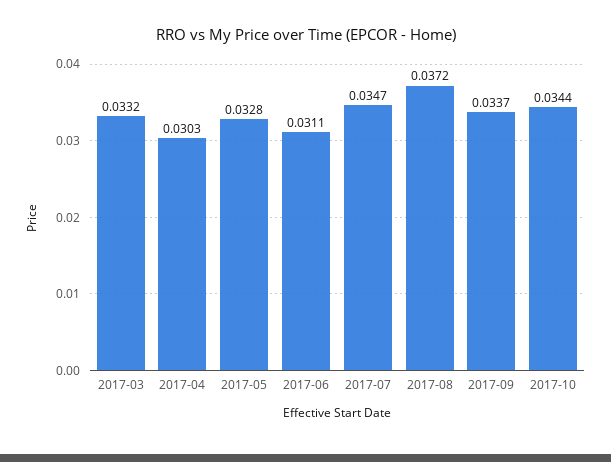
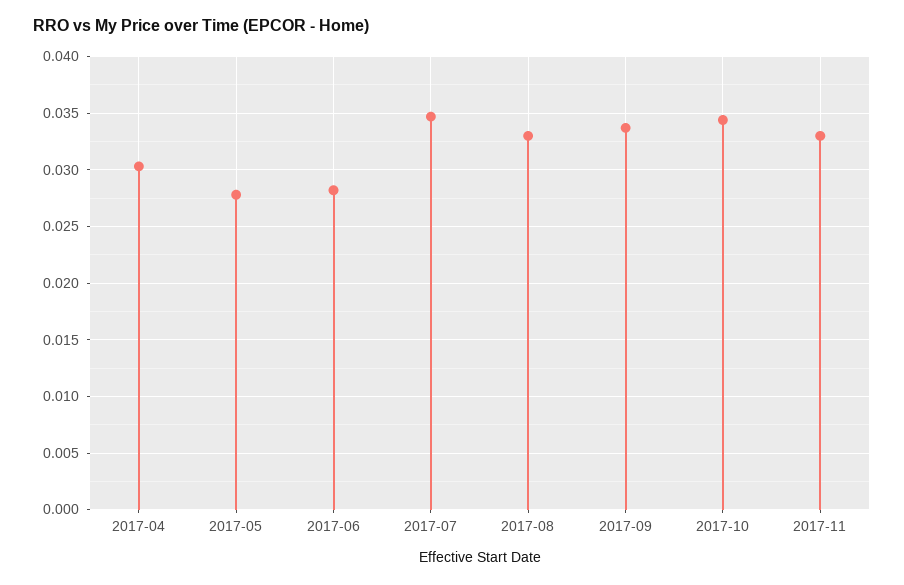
2017-03: 0.0332 -> none
2017-05: 0.0328 -> 0.028
2017-06: 0.0311 -> 0.028
2017-08: 0.0372 -> 0.033
2017-11: none -> 0.033

